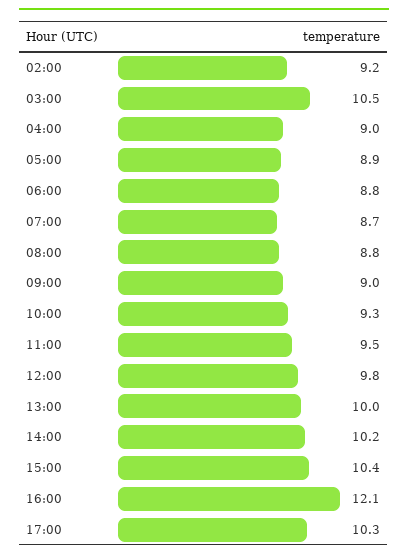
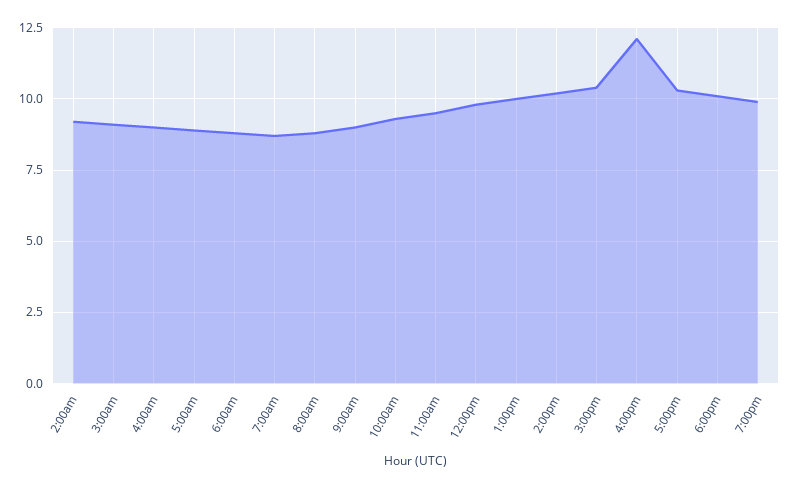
03:00: 10.5 -> 9
6:00pm: none -> 10
7:00pm: none -> 10

